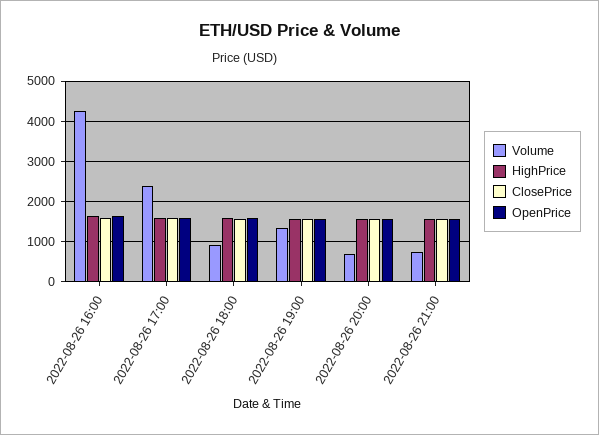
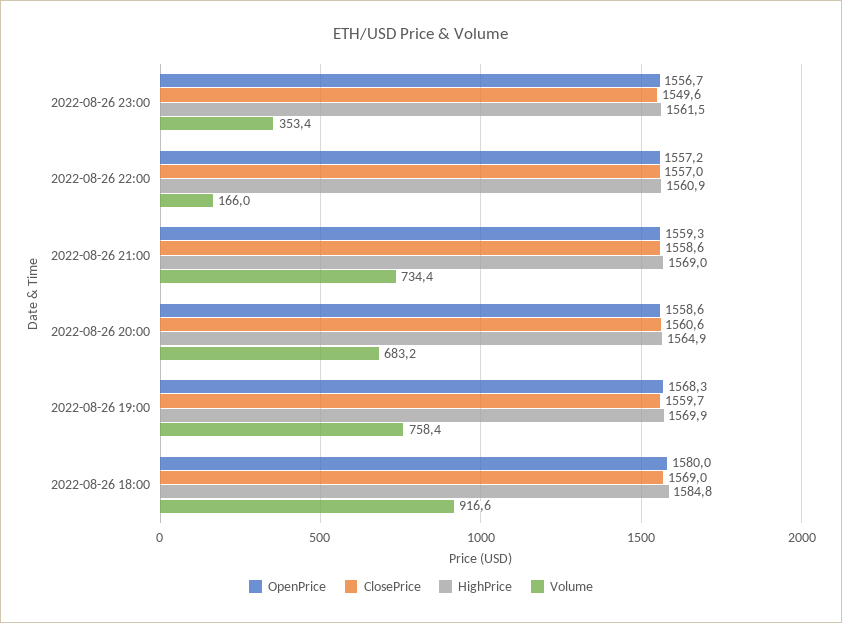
Volume, 2022-08-26 16:00: 4200 -> none
HighPrice, 2022-08-26 16:00: 1600 -> none
ClosePrice, 2022-08-26 16:00: 1600 -> none
OpenPrice, 2022-08-26 16:00: 1600 -> none
Volume, 2022-08-26 17:00: 2400 -> none
HighPrice, 2022-08-26 17:00: 1600 -> none
ClosePrice, 2022-08-26 17:00: 1600 -> none
OpenPrice, 2022-08-26 17:00: 1600 -> none
Volume, 2022-08-26 19:00: 1400 -> 758.4
OpenPrice, 2022-08-26 23:00: none -> 1556.7
ClosePrice, 2022-08-26 23:00: none -> 1549.6
HighPrice, 2022-08-26 23:00: none -> 1561.5
Volume, 2022-08-26 23:00: none -> 353.4
OpenPrice, 2022-08-26 22:00: none -> 1557.2
ClosePrice, 2022-08-26 22:00: none -> 1557
HighPrice, 2022-08-26 22:00: none -> 1560.9
Volume, 2022-08-26 22:00: none -> 166

